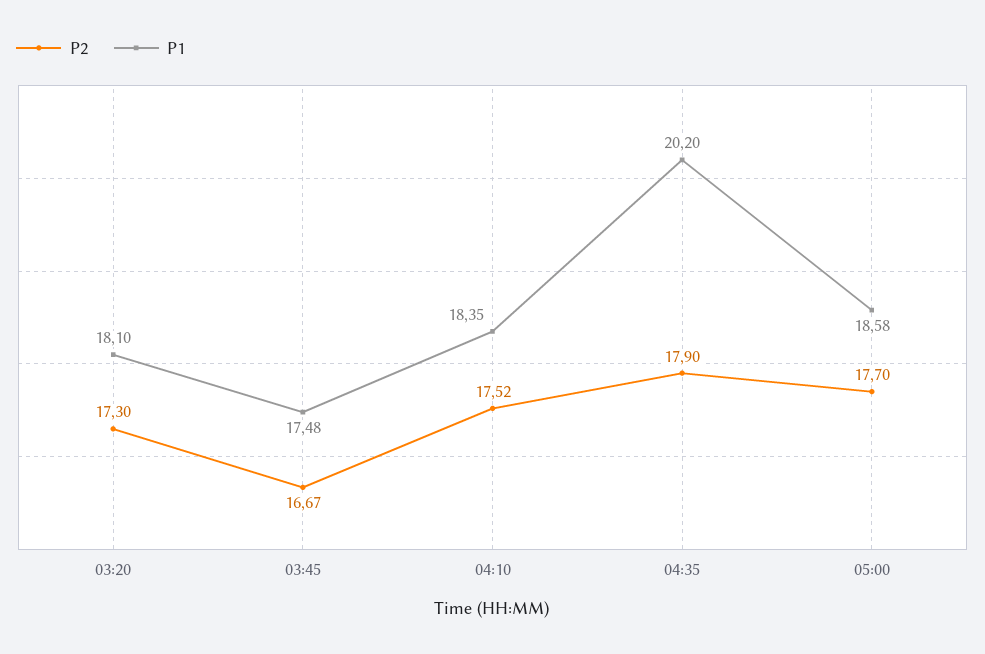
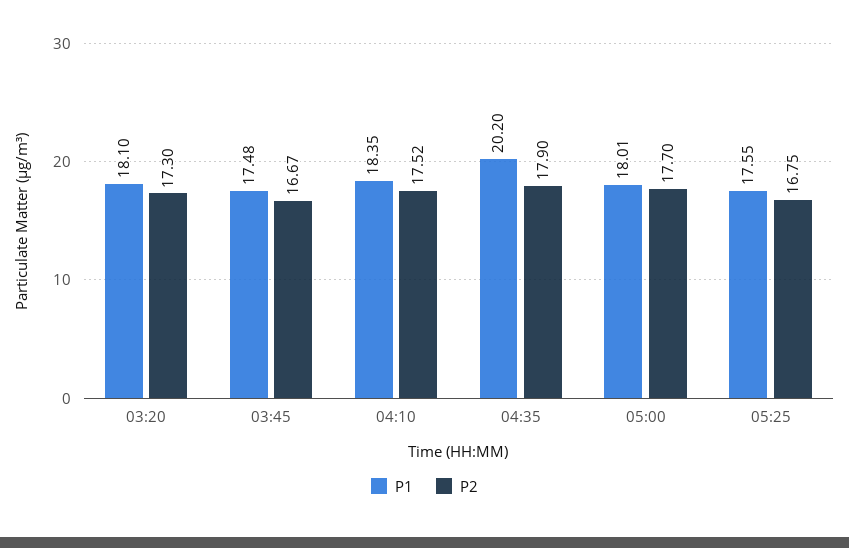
P1, 05:00: 18.58 -> 18.01
P1, 05:25: none -> 17.55
P2, 05:25: none -> 16.75

